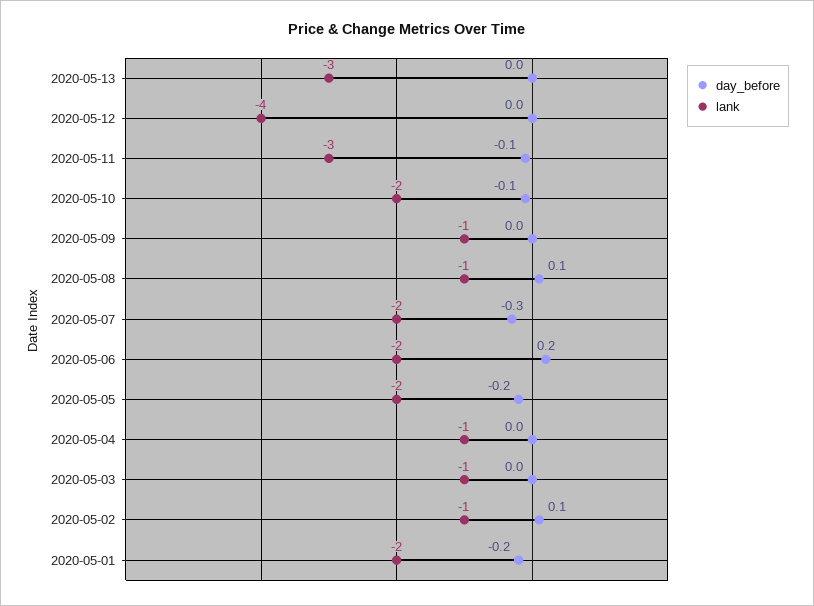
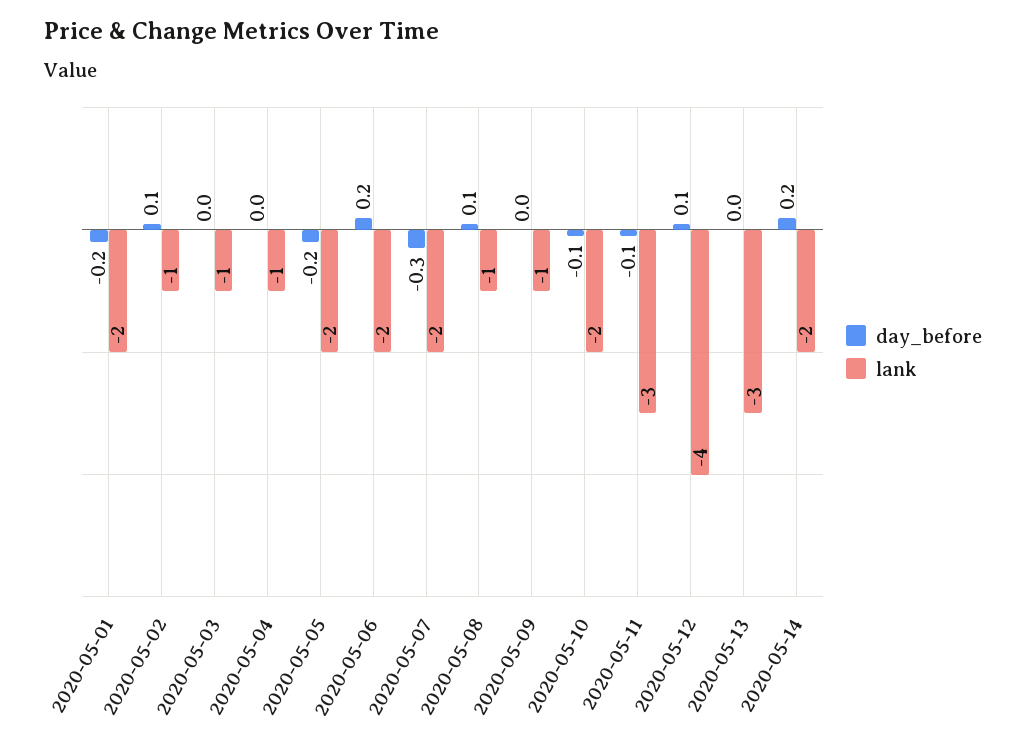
day_before, 2020-05-12: 0 -> 0.1
day_before, 2020-05-14: none -> 0.2
lank, 2020-05-14: none -> -2

